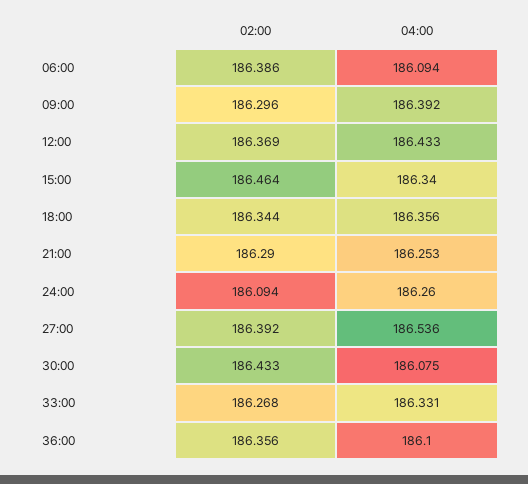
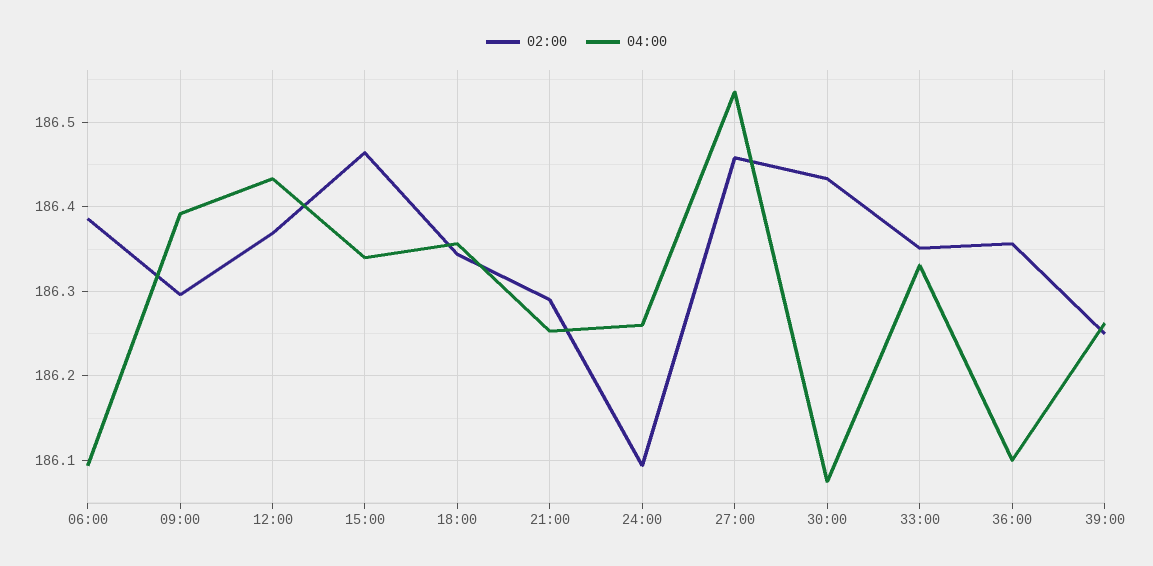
02:00, 27:00: 186.392 -> 186.46
02:00, 33:00: 186.268 -> 186.35
02:00, 39:00: none -> 186.25
04:00, 39:00: none -> 186.26

